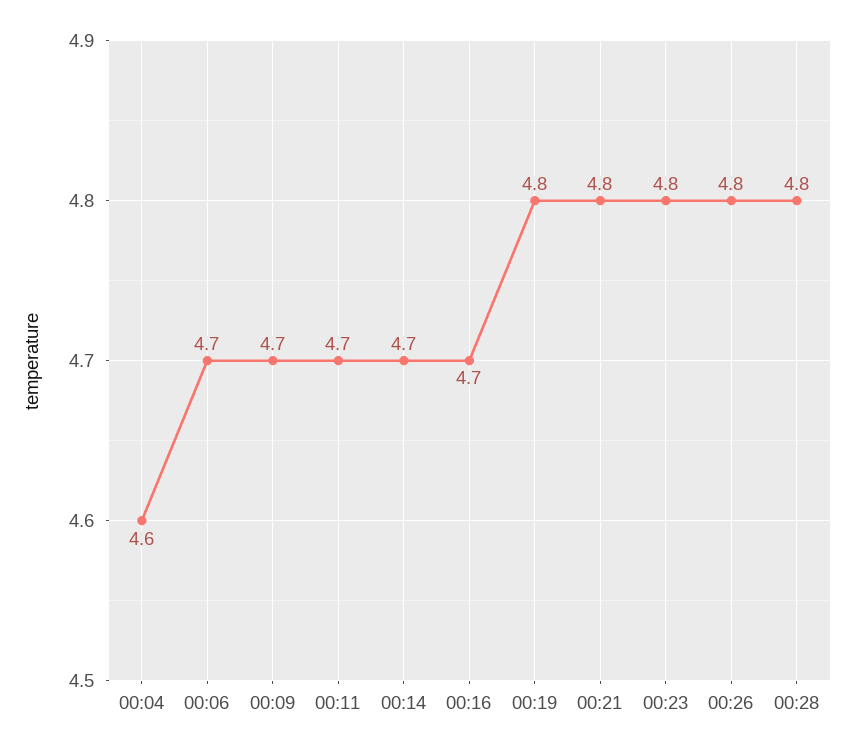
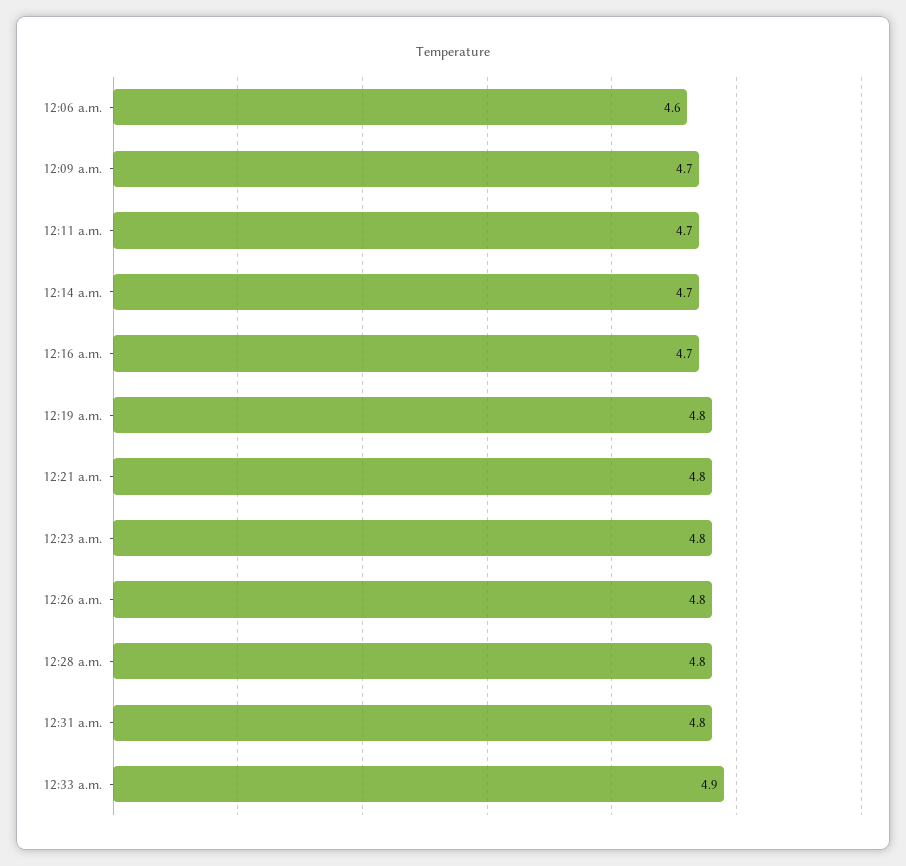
00:04: 4.6 -> none
00:06: 4.7 -> 4.6
12:31 a.m.: none -> 4.8
12:33 a.m.: none -> 4.9

